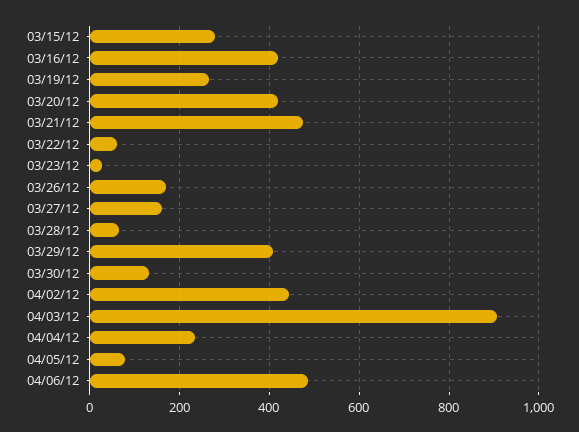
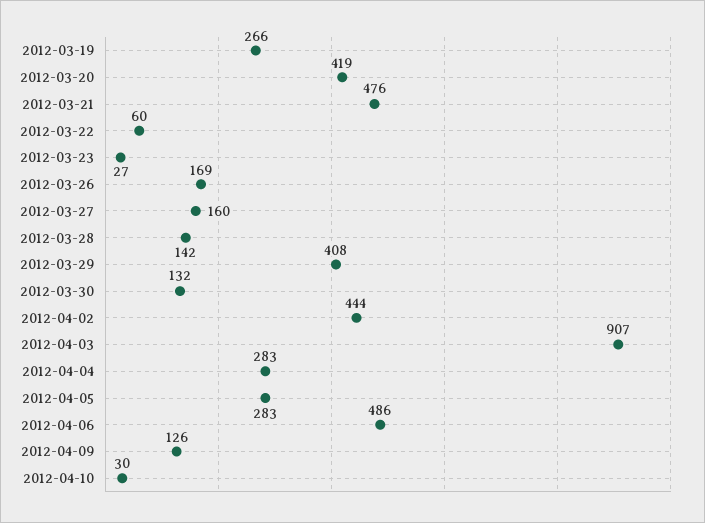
03/15/12: 280 -> none
03/16/12: 420 -> none
03/28/12: 60 -> 142
04/04/12: 240 -> 283
04/05/12: 80 -> 283
2012-04-09: none -> 126
2012-04-10: none -> 30

